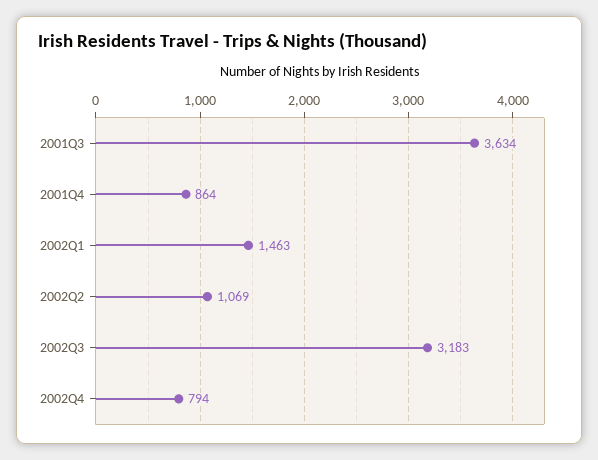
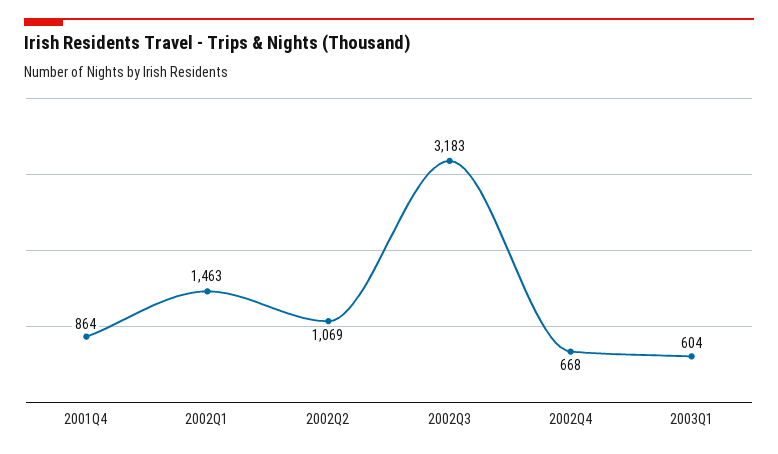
2001Q3: 3634 -> none
2002Q4: 794 -> 668
2003Q1: none -> 604

